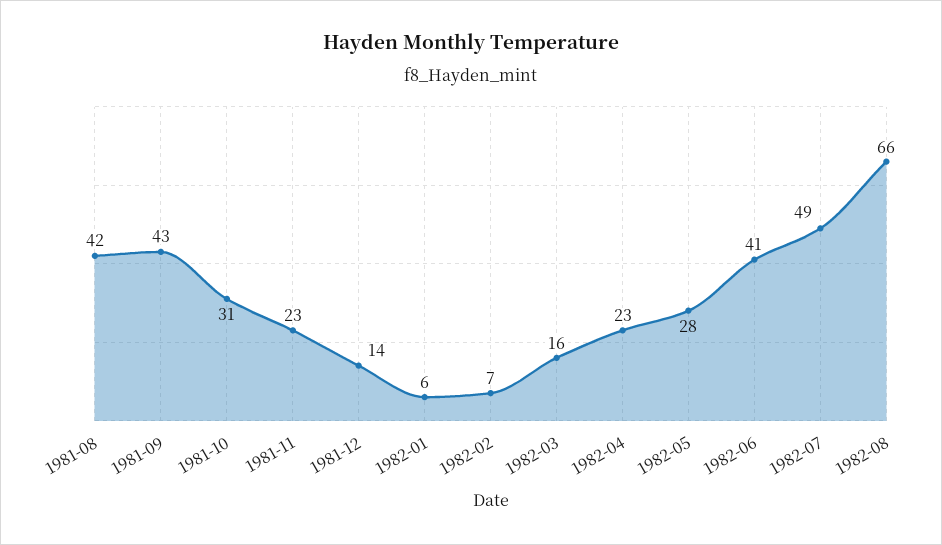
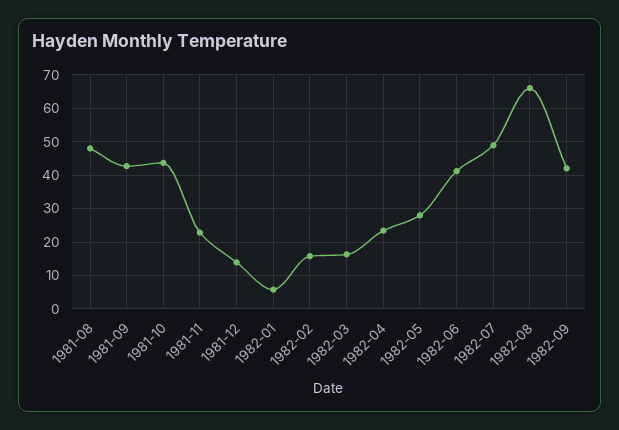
1981-08: 42 -> 48
1981-10: 31 -> 44
1982-02: 7 -> 16
1982-09: none -> 42

